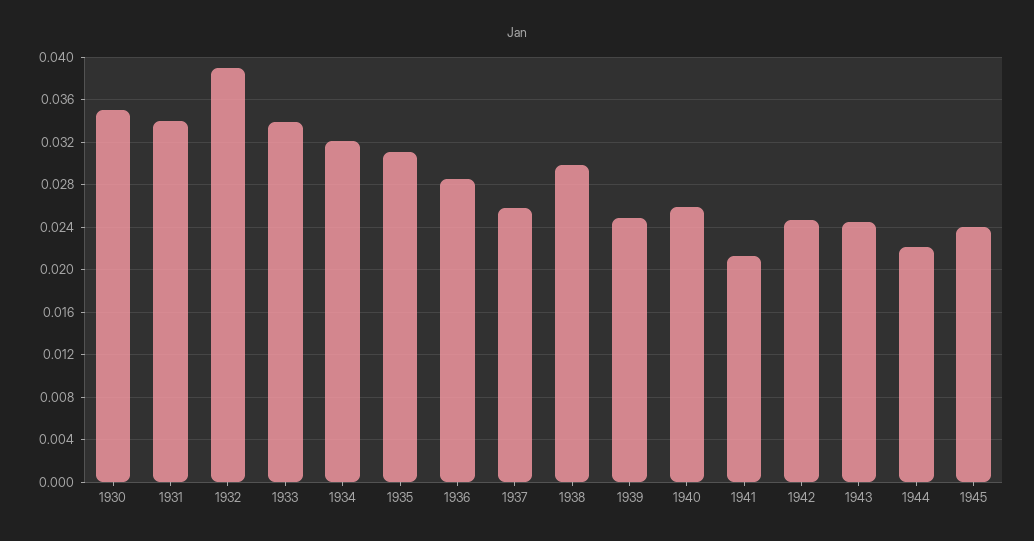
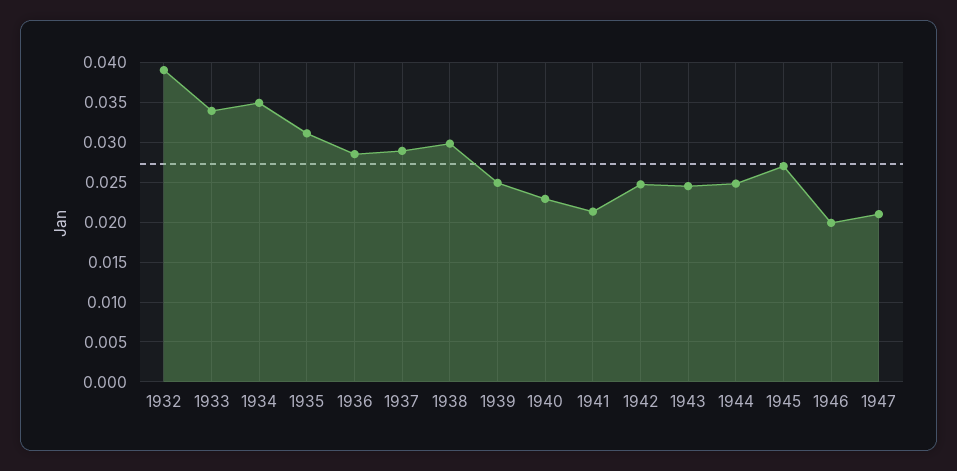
1930: 0.035 -> none
1931: 0.034 -> none
1934: 0.032 -> 0.035
1937: 0.026 -> 0.029
1940: 0.026 -> 0.023
1944: 0.022 -> 0.025
1945: 0.024 -> 0.027
1946: none -> 0.02
1947: none -> 0.021

